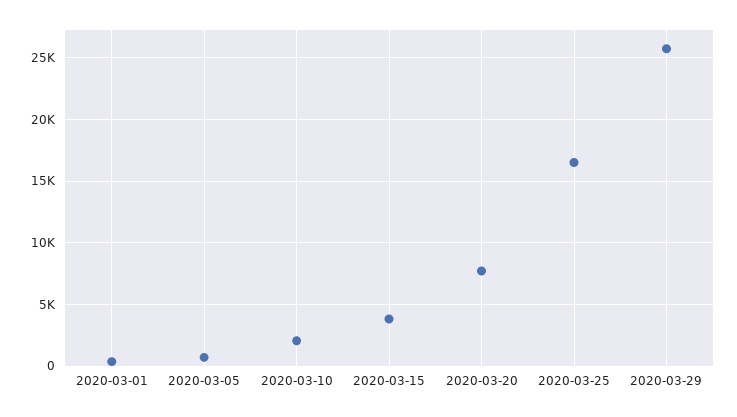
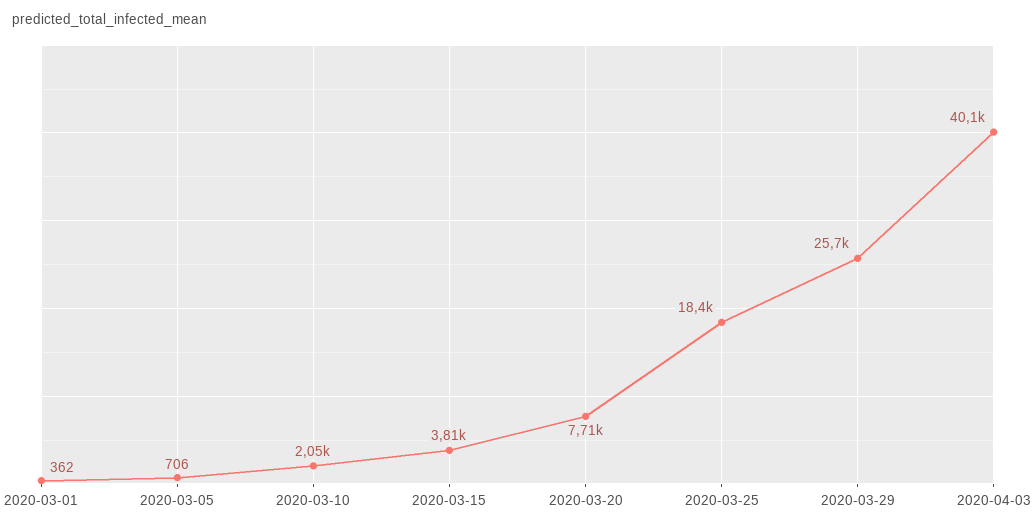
2020-03-25: 16500 -> 18400
2020-04-03: none -> 40100

